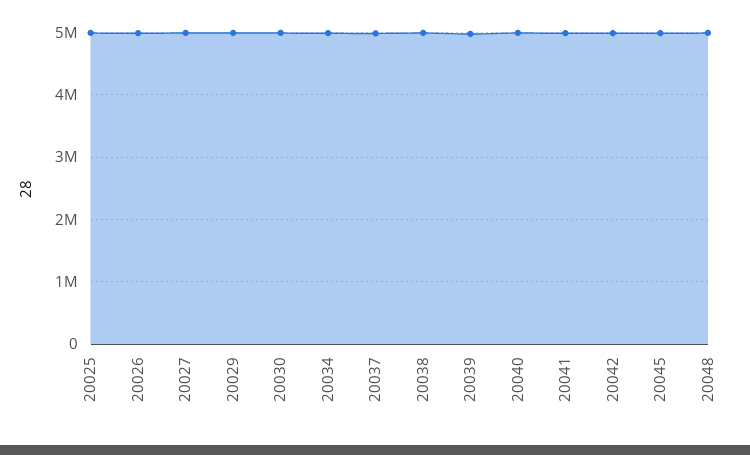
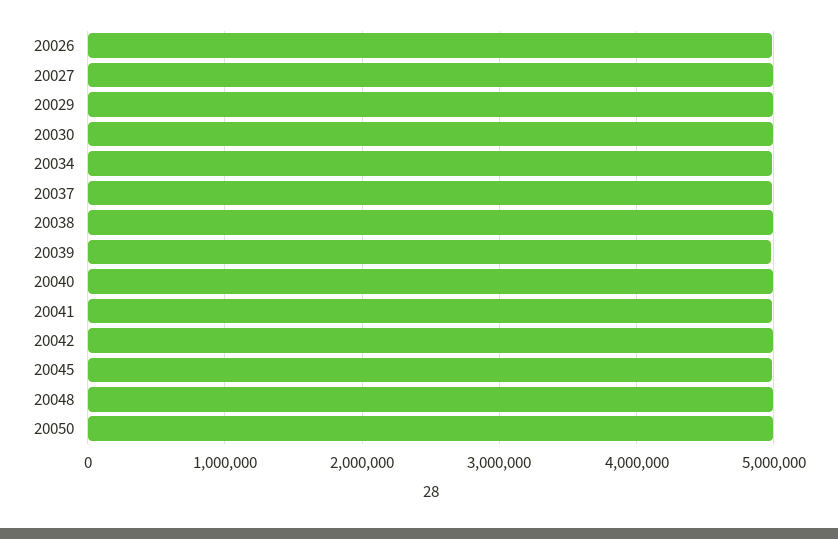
20025: 5000000 -> none
20050: none -> 5000000

